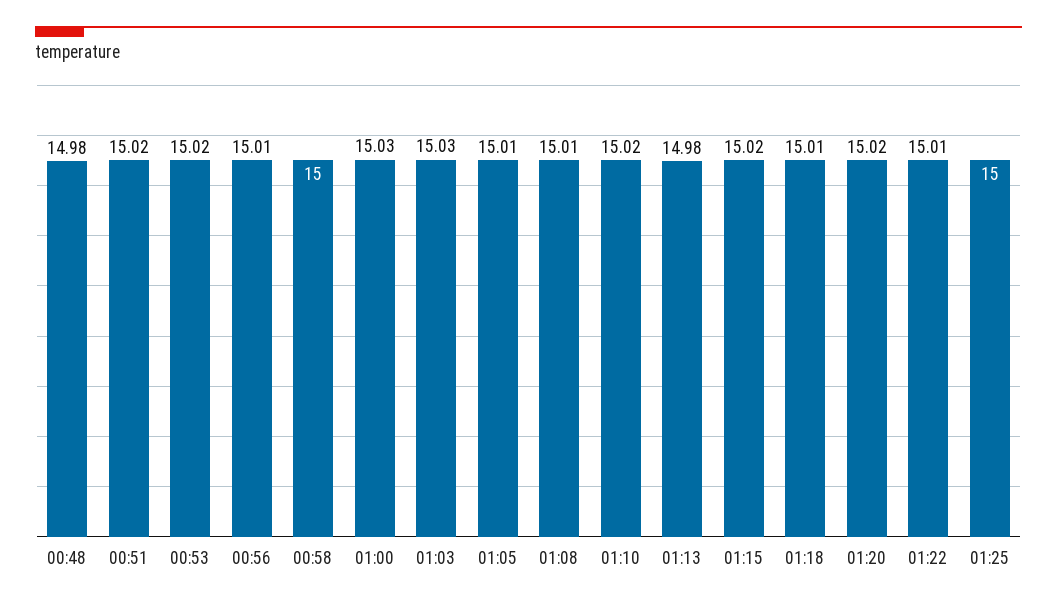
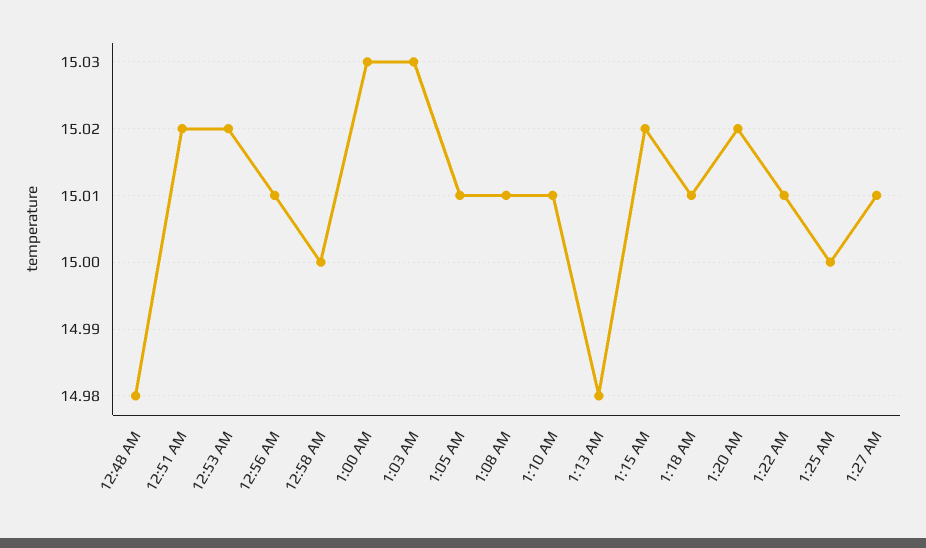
01:10: 15.02 -> 15.01
1:27 AM: none -> 15.01

